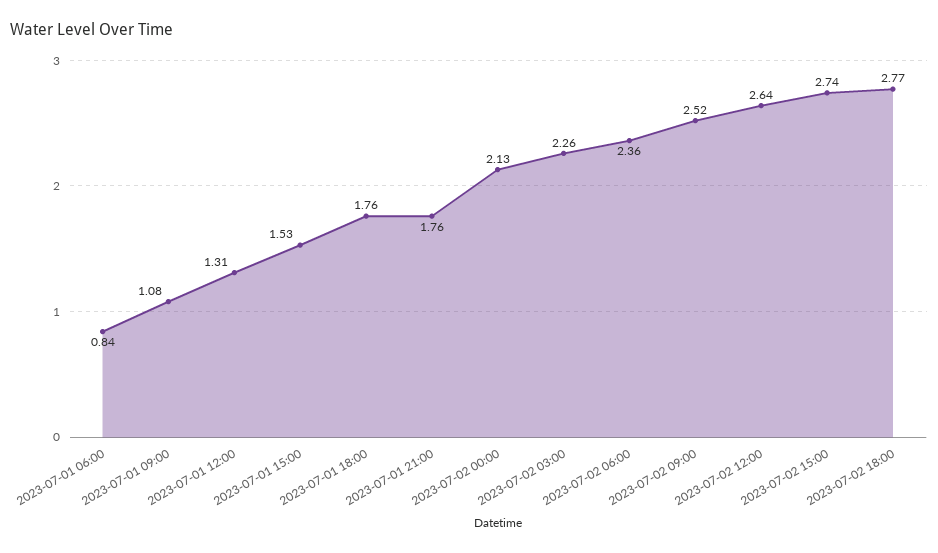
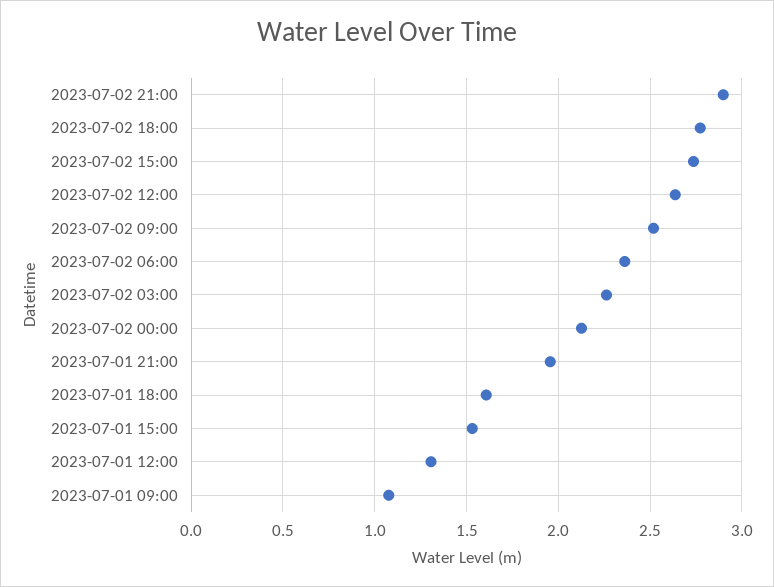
2023-07-01 06:00: 0.84 -> none
2023-07-01 18:00: 1.76 -> 1.6
2023-07-01 21:00: 1.76 -> 1.95
2023-07-02 21:00: none -> 2.9

